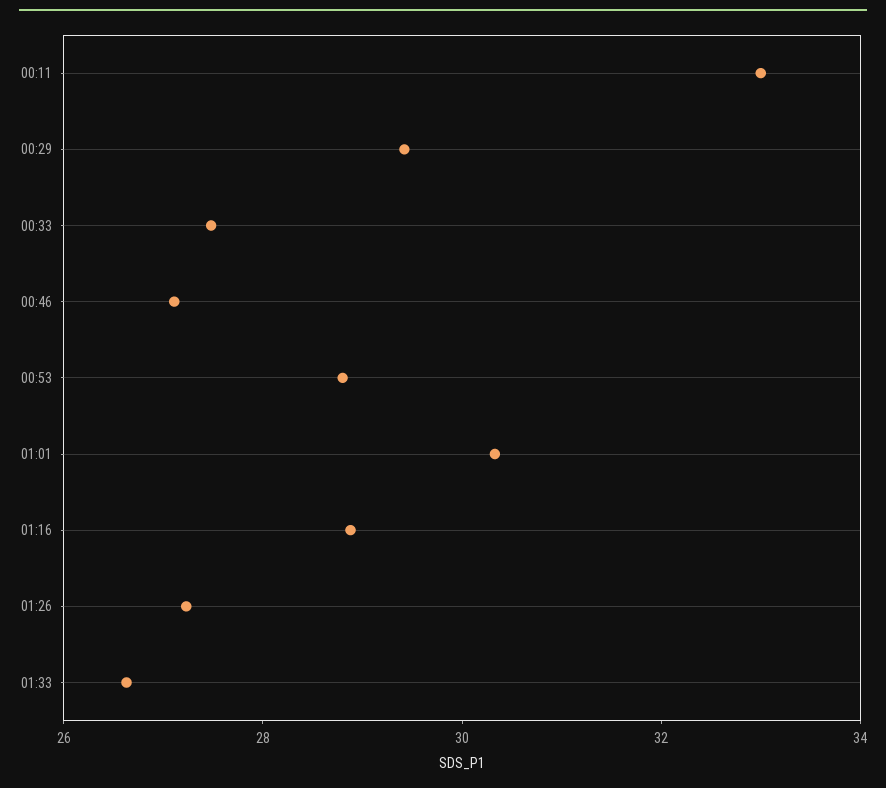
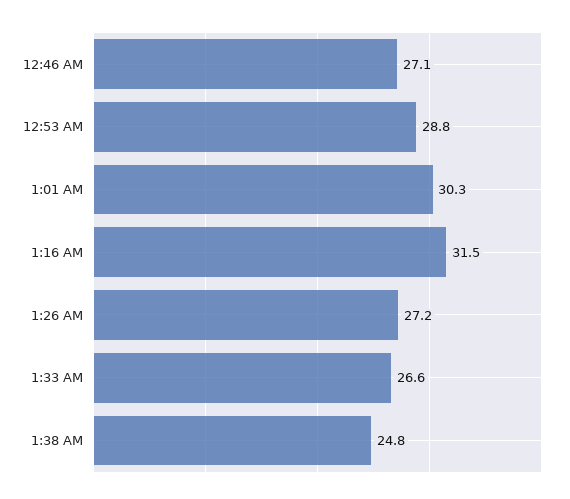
00:11: 33 -> none
00:29: 29.5 -> none
00:33: 27.5 -> none
01:16: 29 -> 31.5
1:38 AM: none -> 24.8

